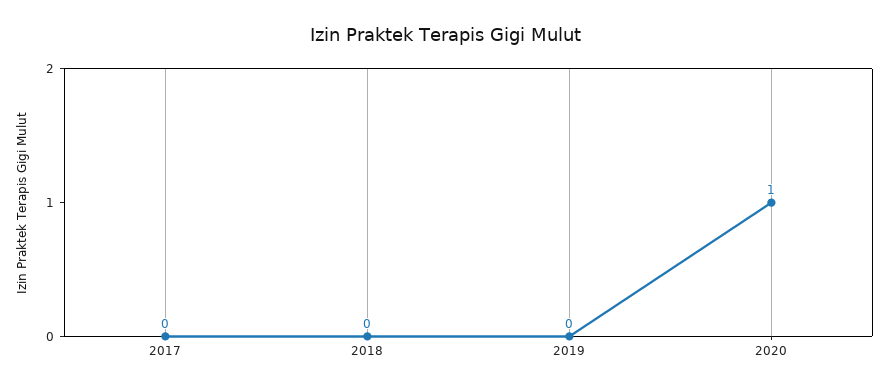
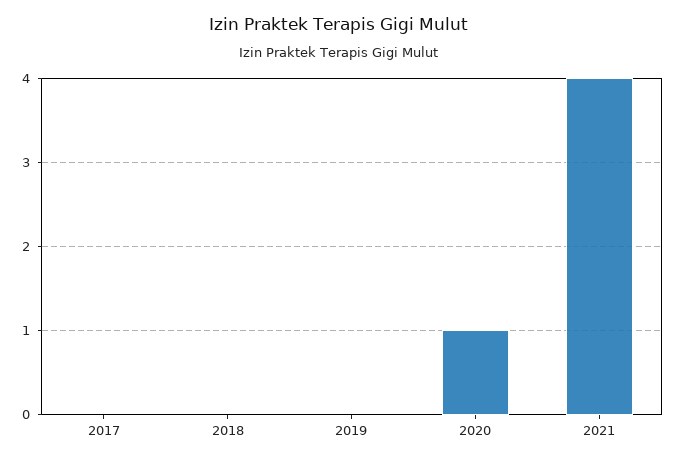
2021: none -> 4

